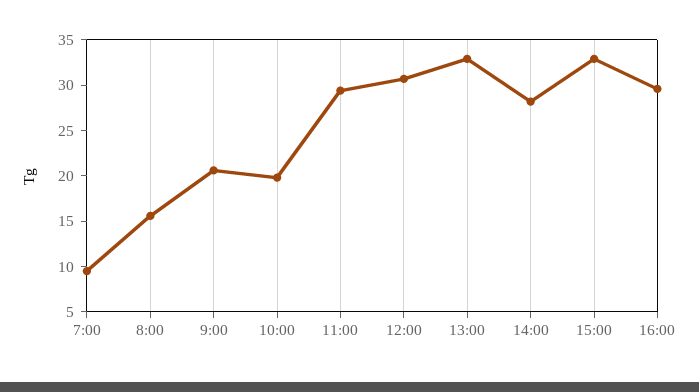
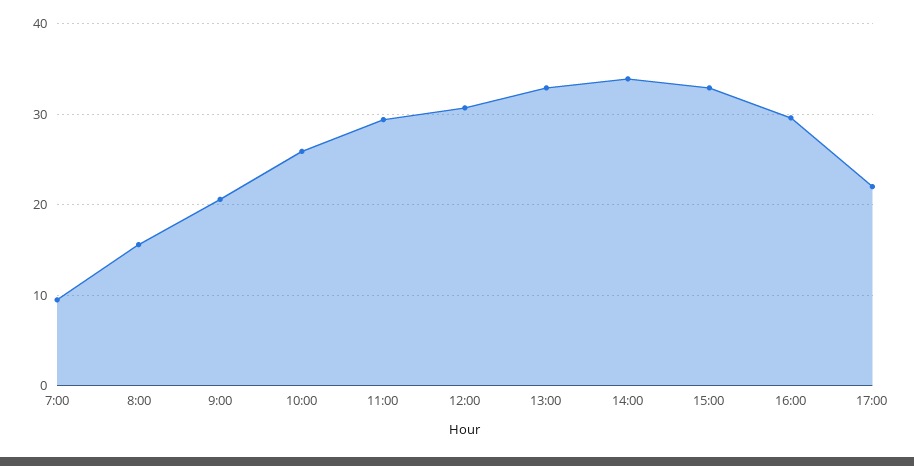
10:00: 20 -> 26
14:00: 28 -> 34
17:00: none -> 22

